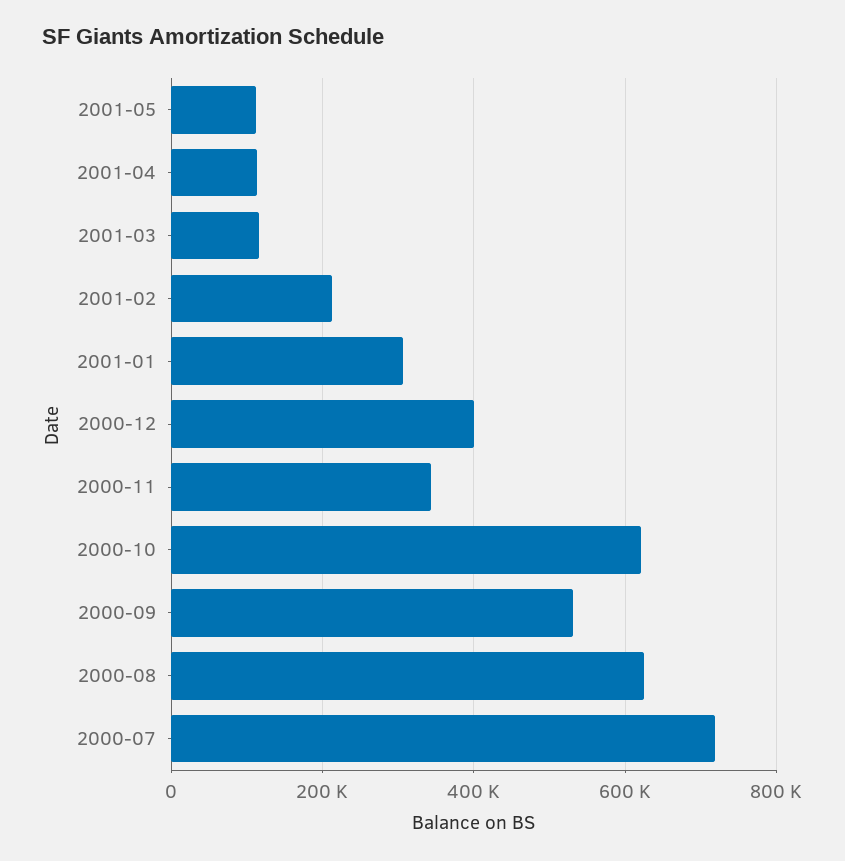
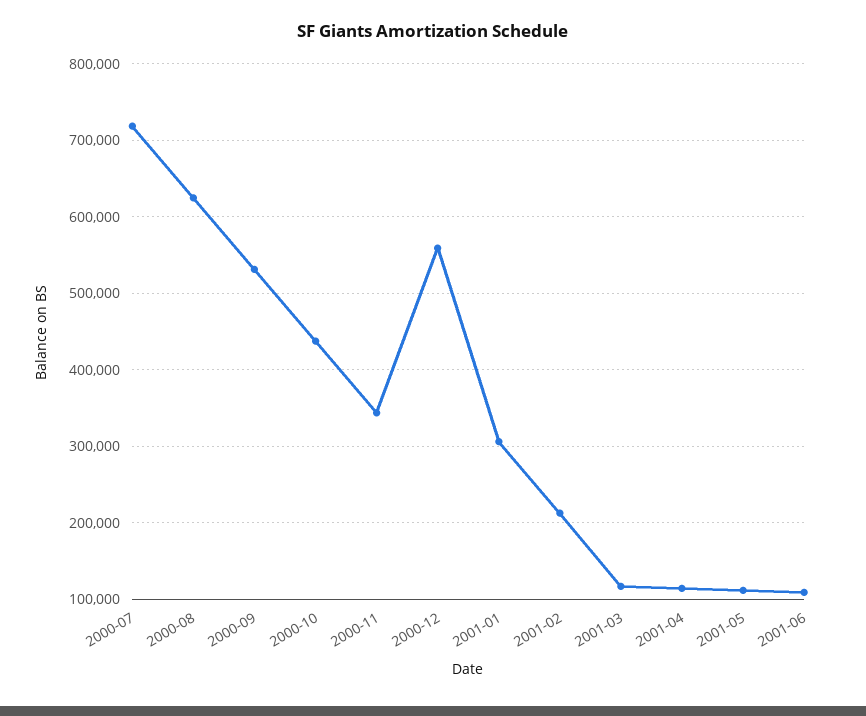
2000-12: 400000 -> 560000
2000-10: 620000 -> 440000
2001-06: none -> 110000

